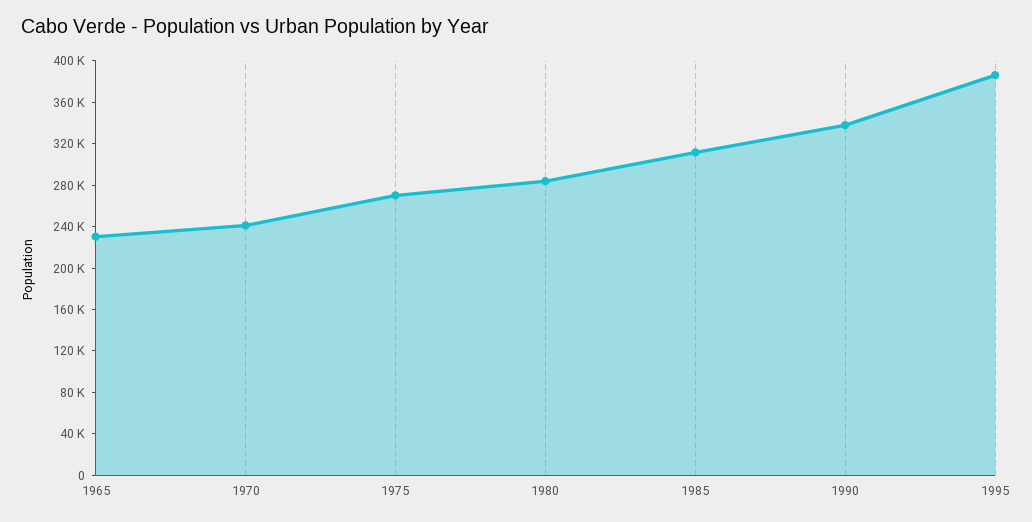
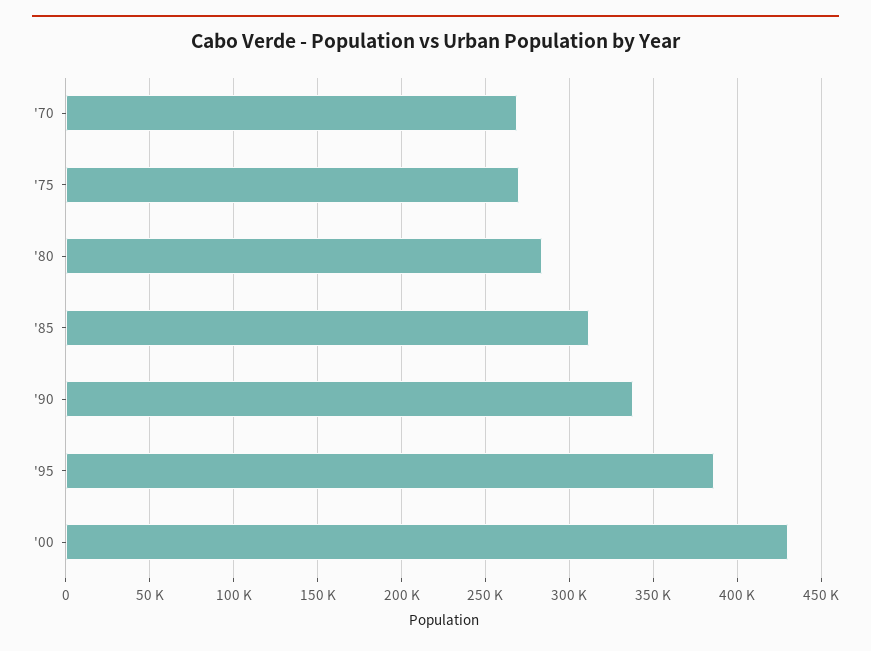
1965: 230000 -> none
1970: 240000 -> 270000
'00: none -> 430000

